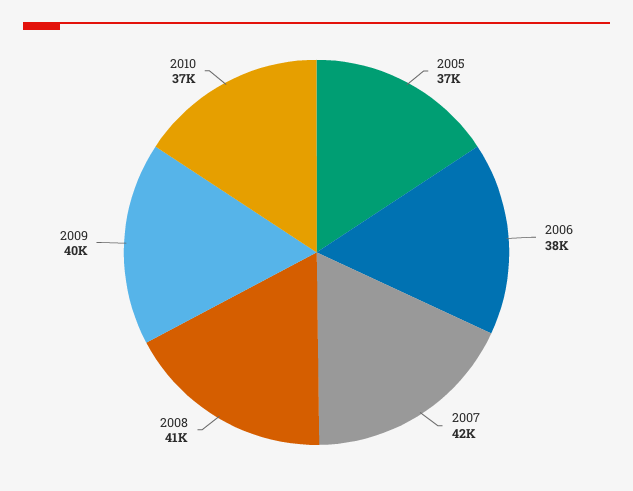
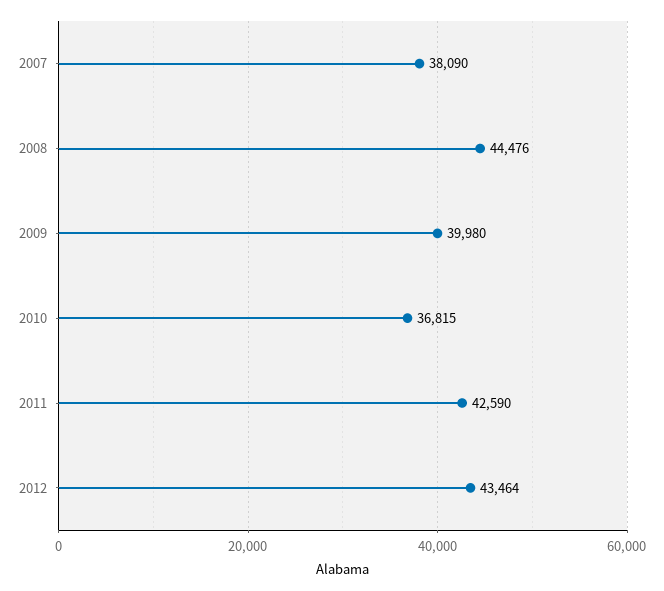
2005: 37000 -> none
2006: 38000 -> none
2007: 42000 -> 38090
2008: 41000 -> 44476
2011: none -> 42590
2012: none -> 43464

